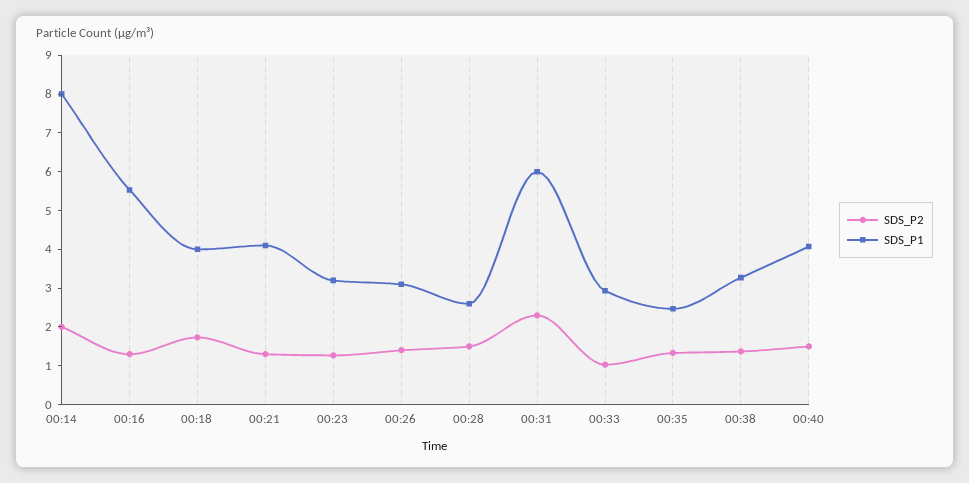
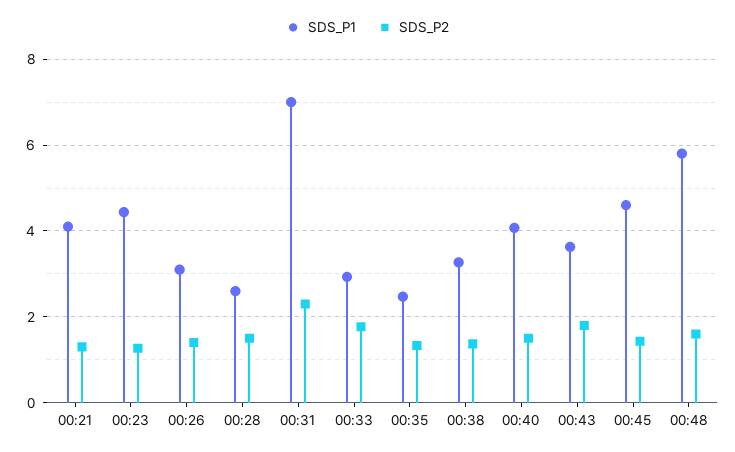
SDS_P2, 00:14: 2 -> none
SDS_P1, 00:14: 8 -> none
SDS_P2, 00:16: 1.25 -> none
SDS_P1, 00:16: 5.5 -> none
SDS_P2, 00:18: 1.75 -> none
SDS_P1, 00:18: 4 -> none
SDS_P1, 00:23: 3.25 -> 4.4
SDS_P1, 00:31: 6 -> 7
SDS_P2, 00:33: 1 -> 1.8
SDS_P1, 00:43: none -> 3.6
SDS_P2, 00:43: none -> 1.8
SDS_P1, 00:45: none -> 4.6
SDS_P2, 00:45: none -> 1.4
SDS_P1, 00:48: none -> 5.8
SDS_P2, 00:48: none -> 1.6

